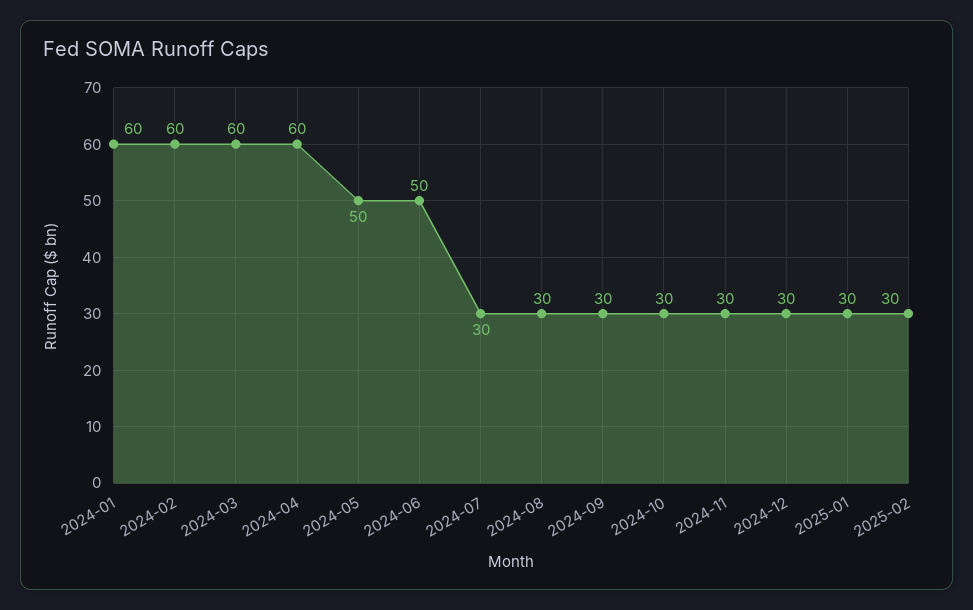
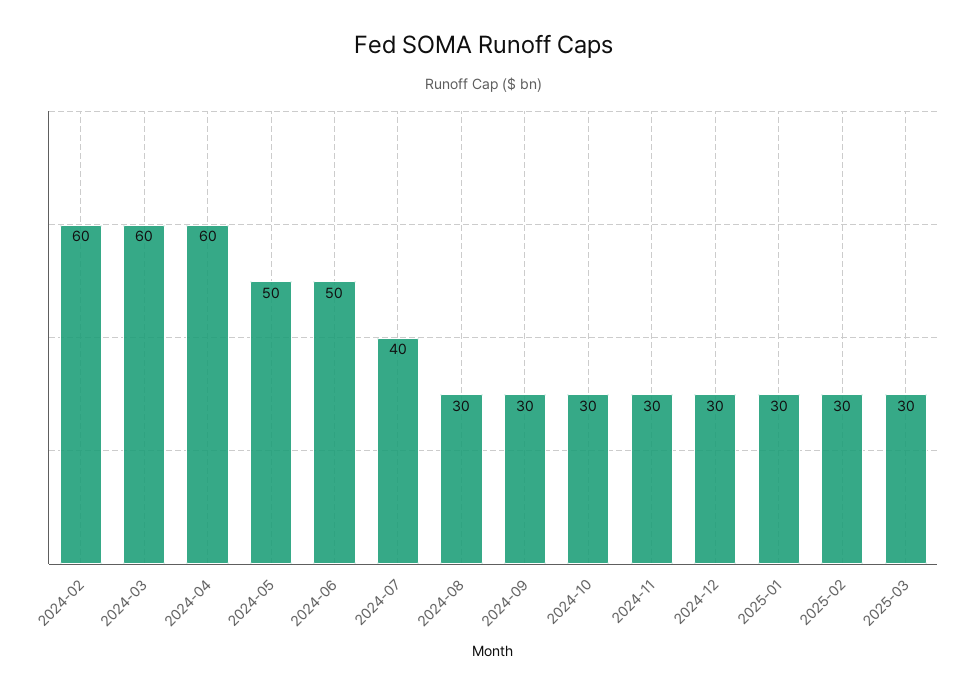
2024-01: 60 -> none
2024-07: 30 -> 40
2025-03: none -> 30

